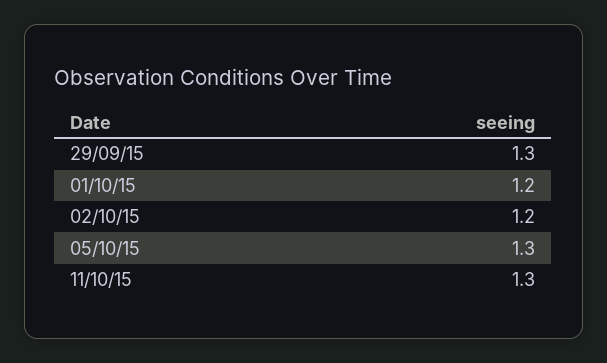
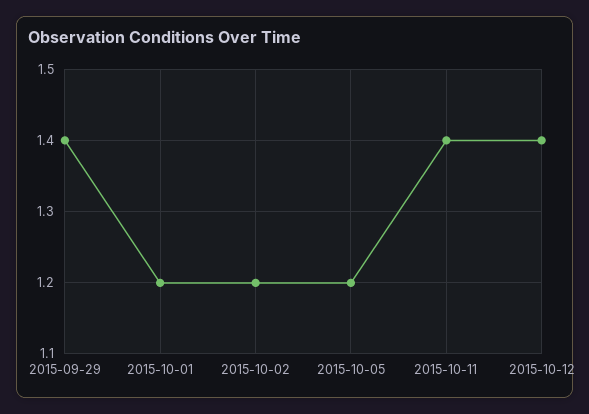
29/09/15: 1.3 -> 1.4
05/10/15: 1.3 -> 1.2
11/10/15: 1.3 -> 1.4
2015-10-12: none -> 1.4

